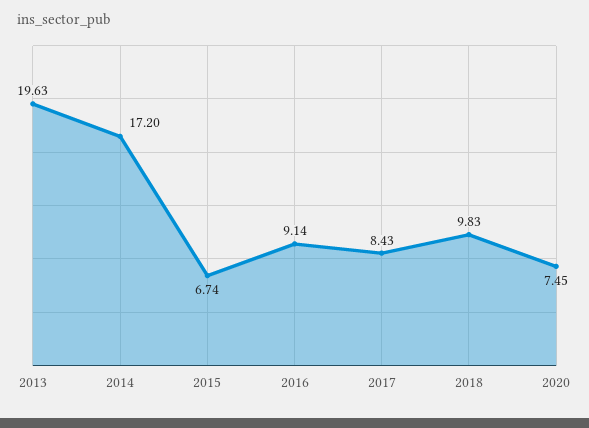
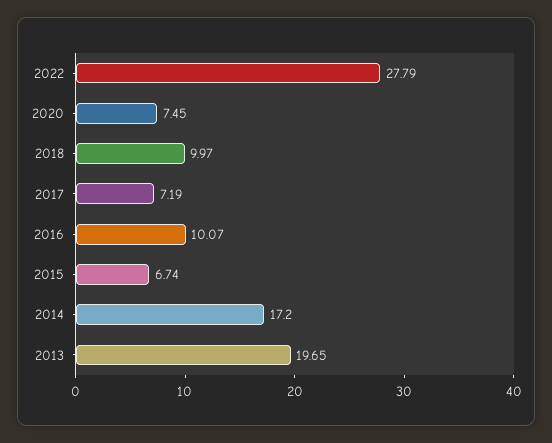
2013: 19.63 -> 19.65
2016: 9.14 -> 10.07
2017: 8.43 -> 7.19
2018: 9.83 -> 9.97
2022: none -> 27.79

